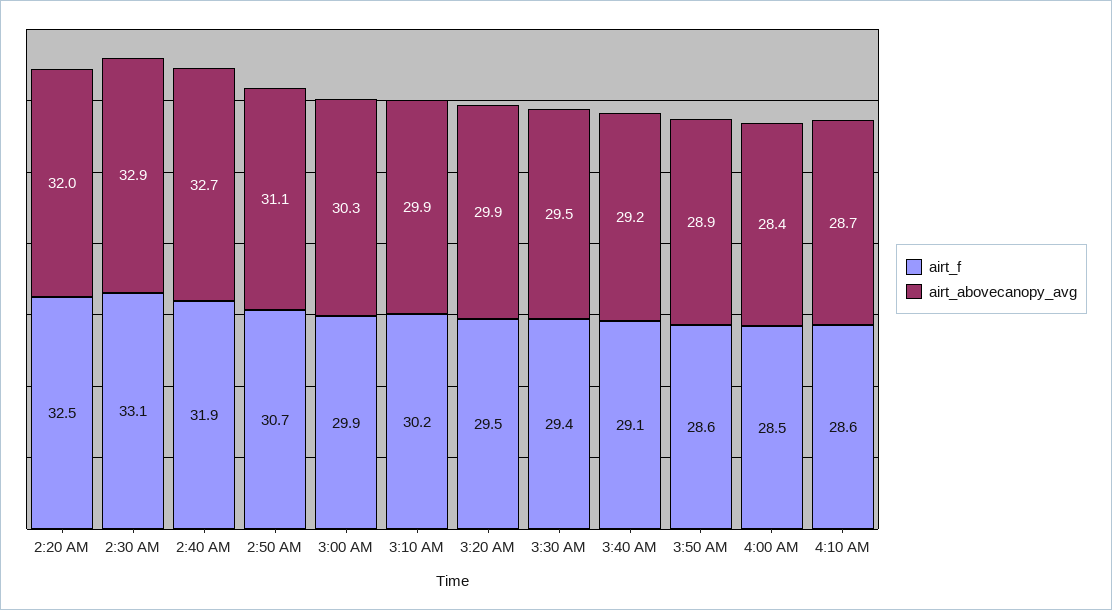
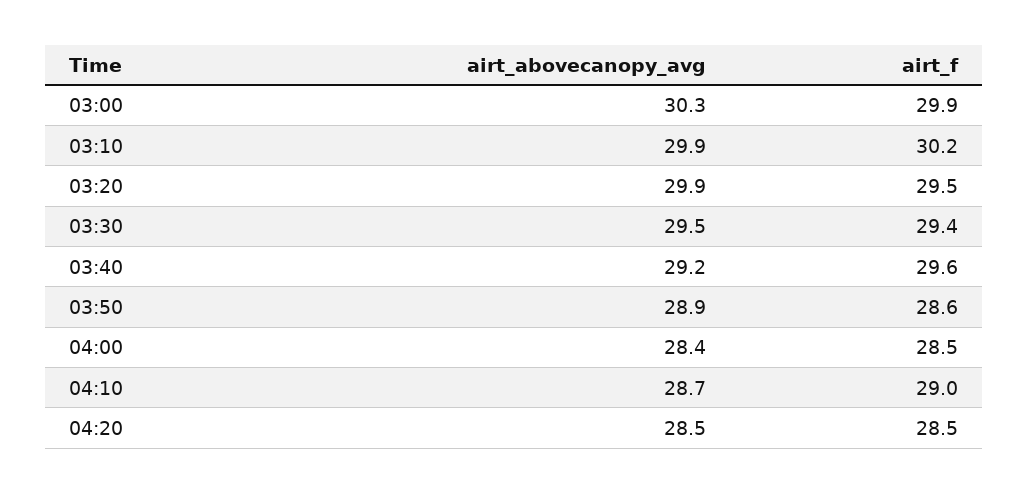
airt_f, 2:20 AM: 32.5 -> none
airt_abovecanopy_avg, 2:20 AM: 32 -> none
airt_f, 2:30 AM: 33.1 -> none
airt_abovecanopy_avg, 2:30 AM: 32.9 -> none
airt_f, 2:40 AM: 31.9 -> none
airt_abovecanopy_avg, 2:40 AM: 32.7 -> none
airt_f, 2:50 AM: 30.7 -> none
airt_abovecanopy_avg, 2:50 AM: 31.1 -> none
airt_f, 3:40 AM: 29.1 -> 29.6
airt_f, 4:10 AM: 28.6 -> 29
airt_abovecanopy_avg, 04:20: none -> 28.5
airt_f, 04:20: none -> 28.5

